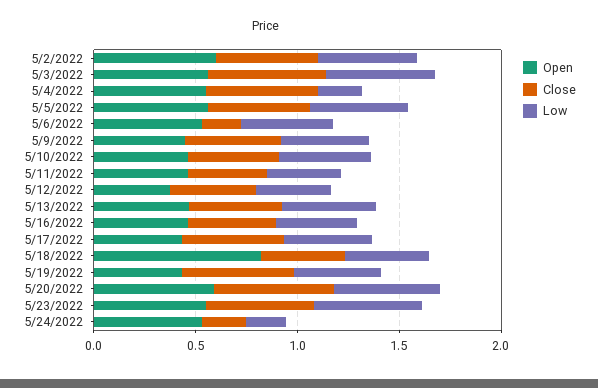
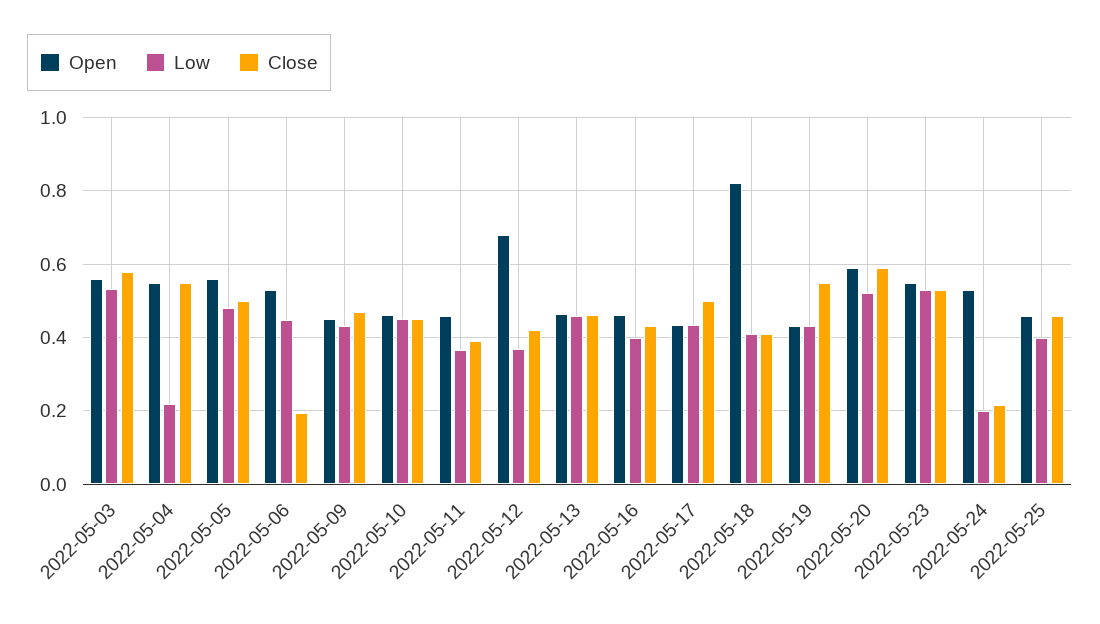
Open, 5/2/2022: 0.6 -> none
Close, 5/2/2022: 0.5 -> none
Low, 5/2/2022: 0.5 -> none
Open, 5/12/2022: 0.4 -> 0.68
Open, 2022-05-25: none -> 0.46
Low, 2022-05-25: none -> 0.4
Close, 2022-05-25: none -> 0.46

